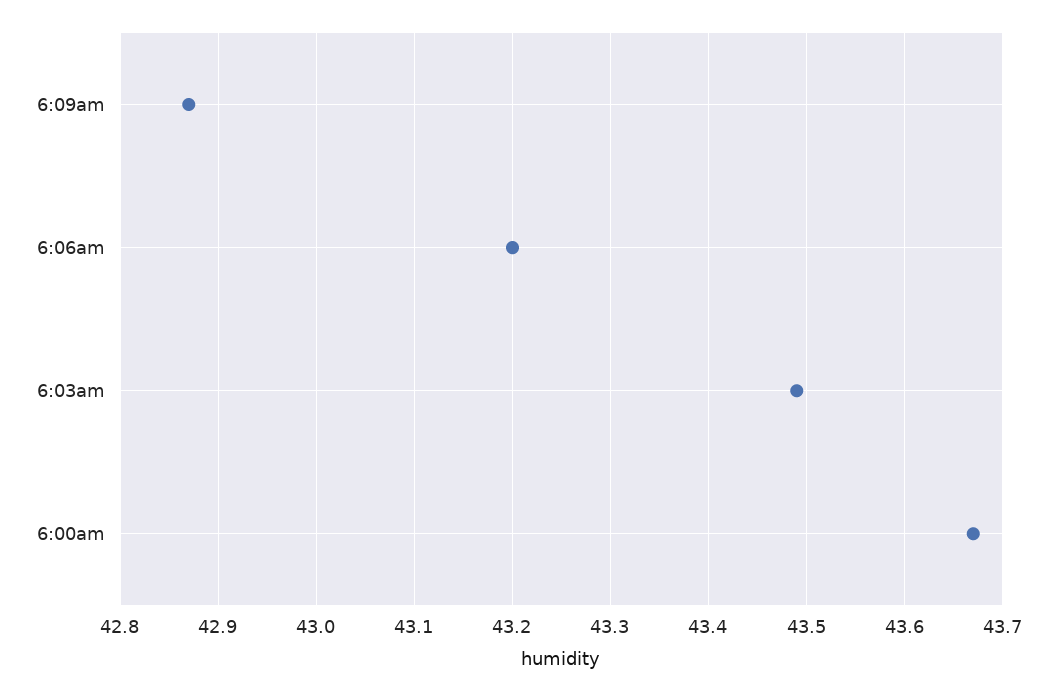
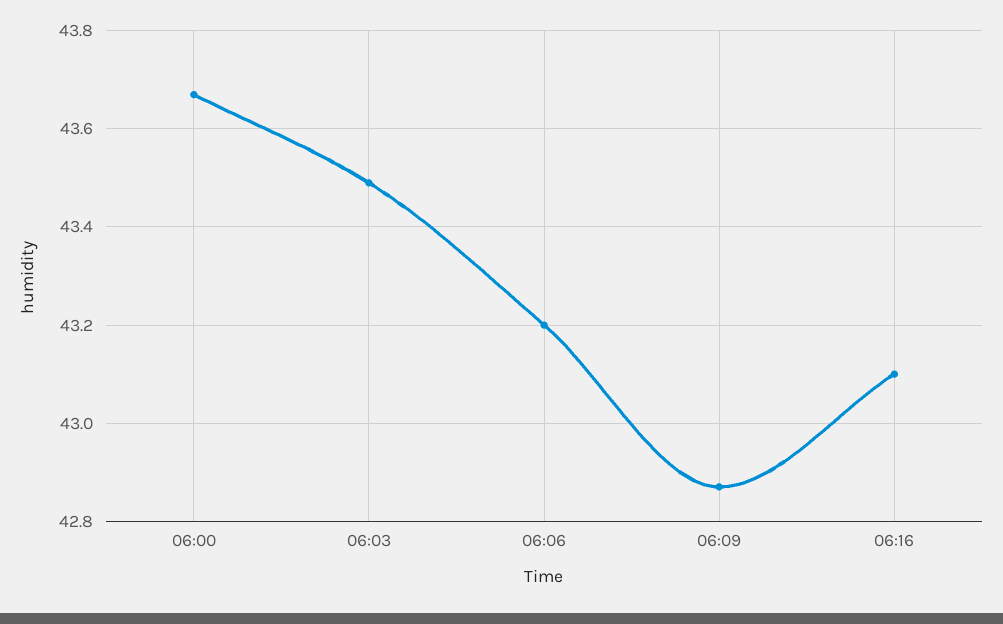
06:16: none -> 43.1

